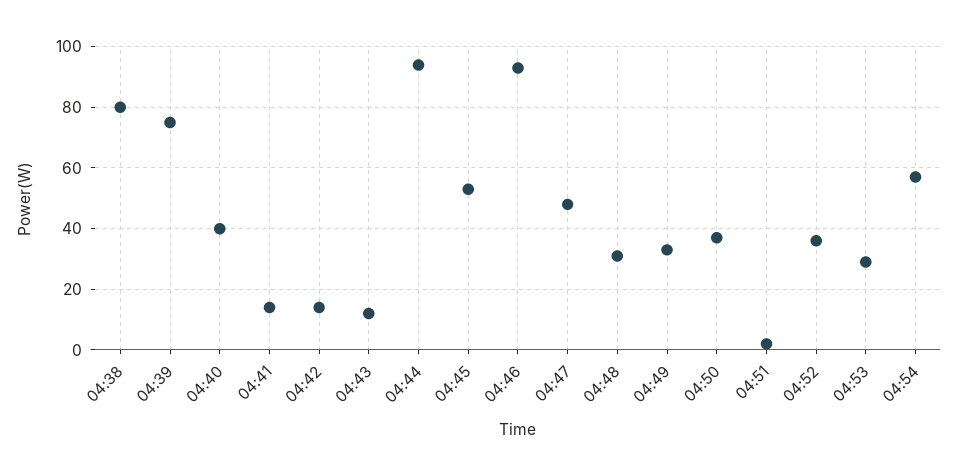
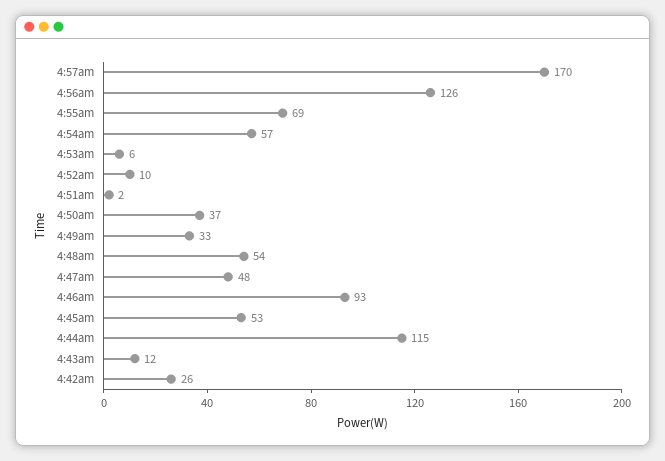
04:38: 80 -> none
04:39: 75 -> none
04:40: 40 -> none
04:41: 15 -> none
04:42: 15 -> 26
04:44: 95 -> 115
04:48: 30 -> 54
04:52: 35 -> 10
04:53: 30 -> 6
4:57am: none -> 170
4:56am: none -> 126
4:55am: none -> 69

